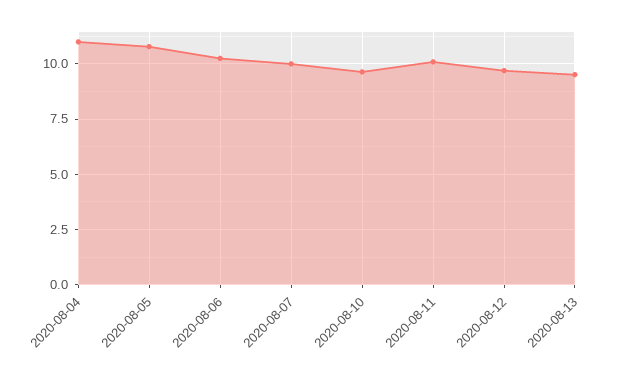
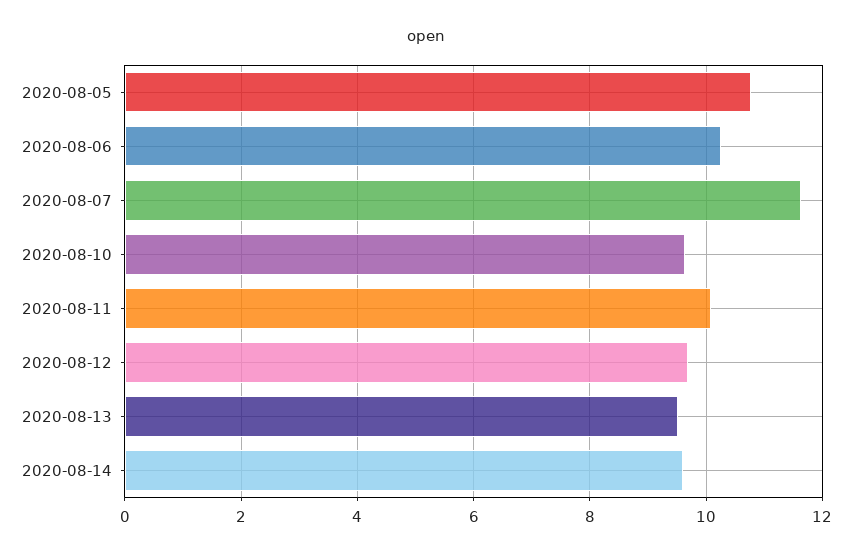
2020-08-04: 11 -> none
2020-08-07: 10 -> 11.6
2020-08-14: none -> 9.6

